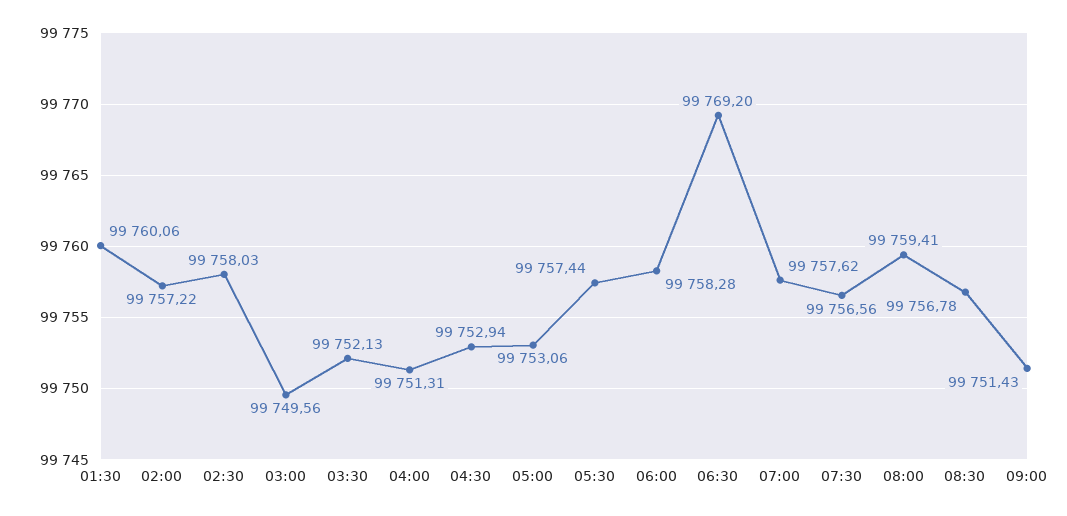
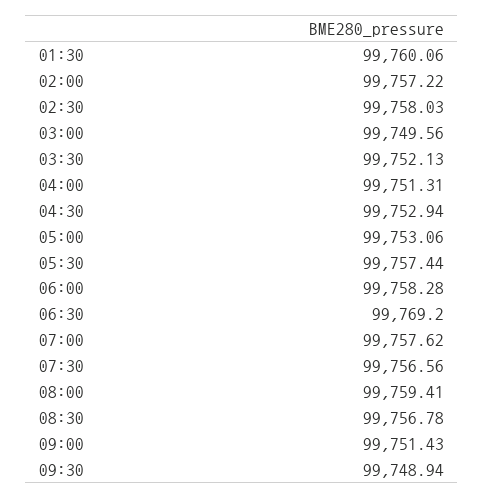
09:30: none -> 99748.94

